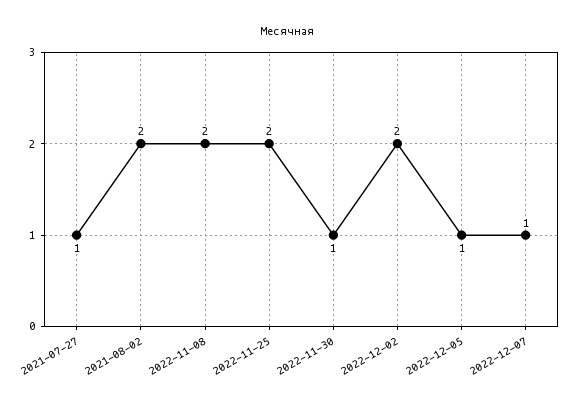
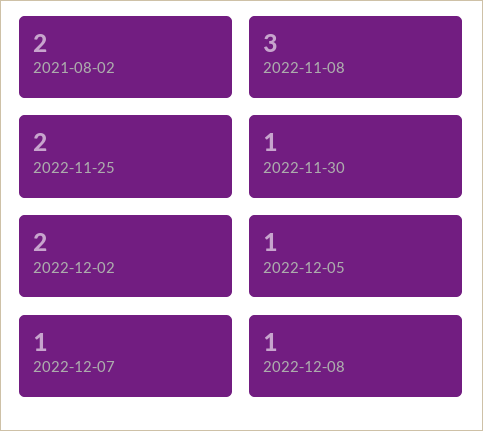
2021-07-27: 1 -> none
2022-11-08: 2 -> 3
2022-12-08: none -> 1

